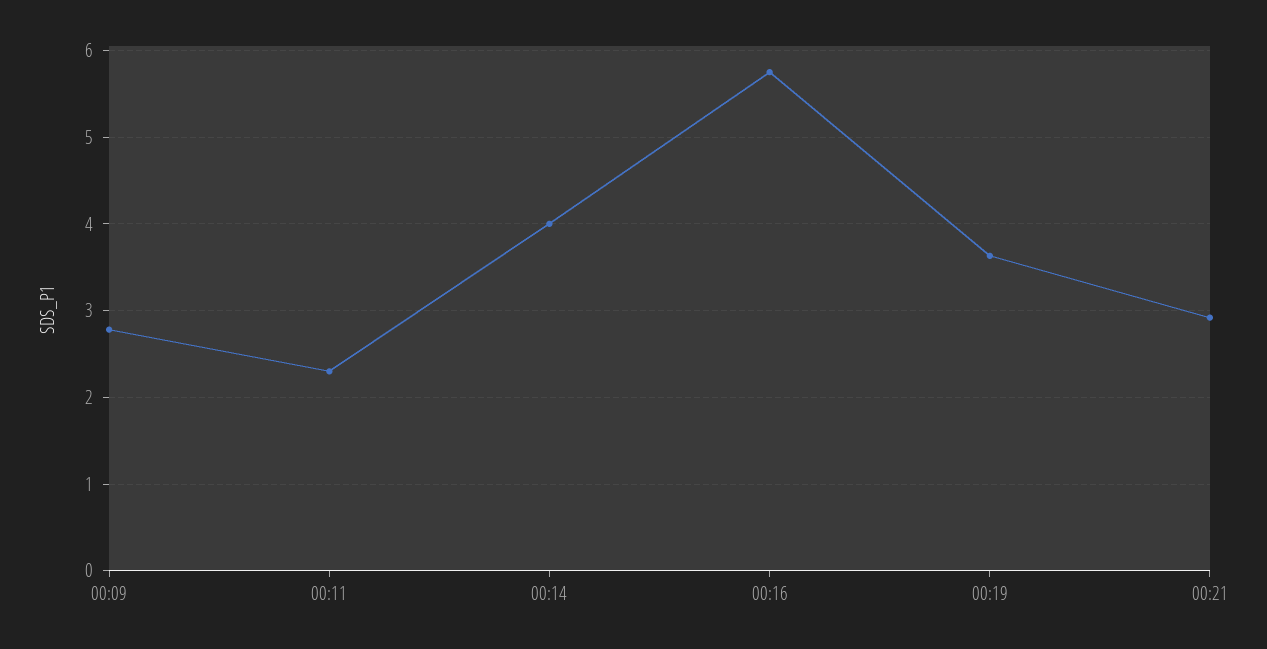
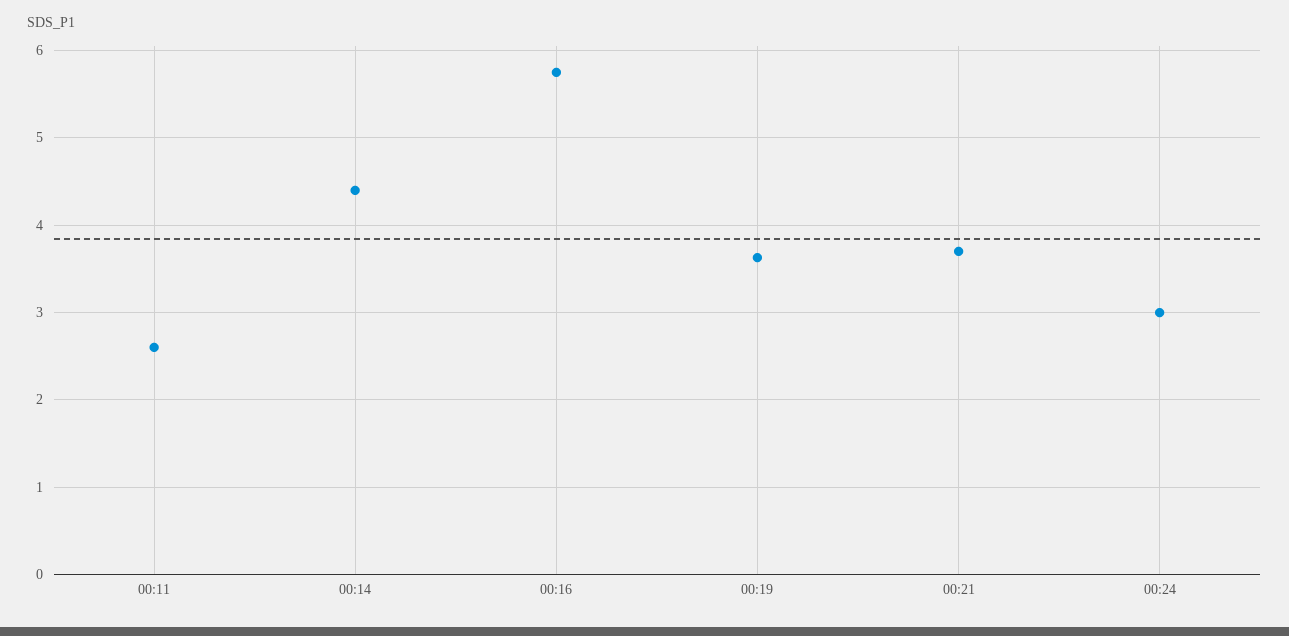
00:09: 2.8 -> none
00:11: 2.3 -> 2.6
00:14: 4 -> 4.4
00:21: 2.9 -> 3.7
00:24: none -> 3

